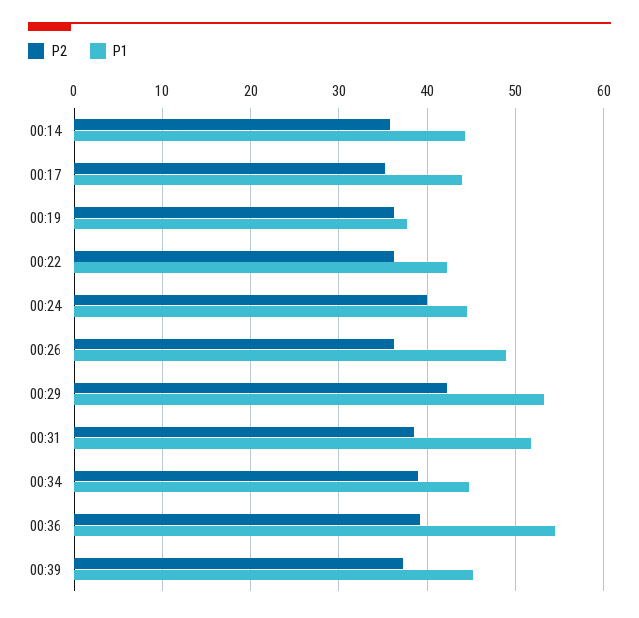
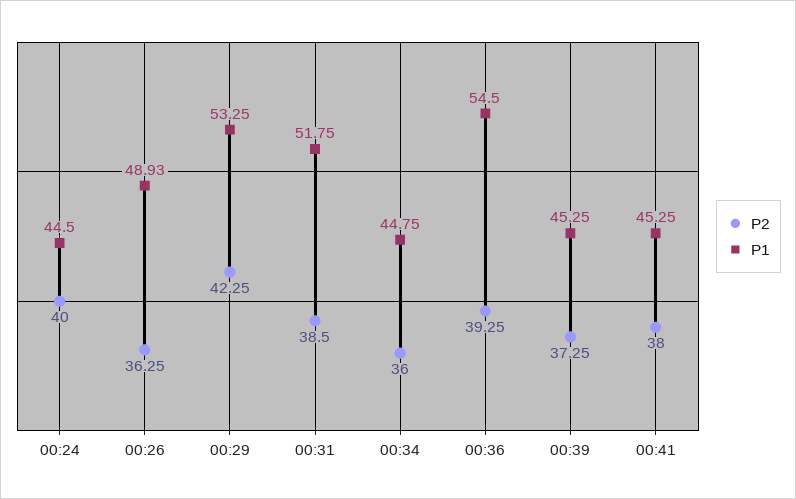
P2, 00:14: 36 -> none
P1, 00:14: 44 -> none
P2, 00:17: 35 -> none
P1, 00:17: 44 -> none
P2, 00:19: 36 -> none
P1, 00:19: 38 -> none
P2, 00:22: 36 -> none
P1, 00:22: 42 -> none
P2, 00:34: 39 -> 36
P2, 00:41: none -> 38
P1, 00:41: none -> 45.25

